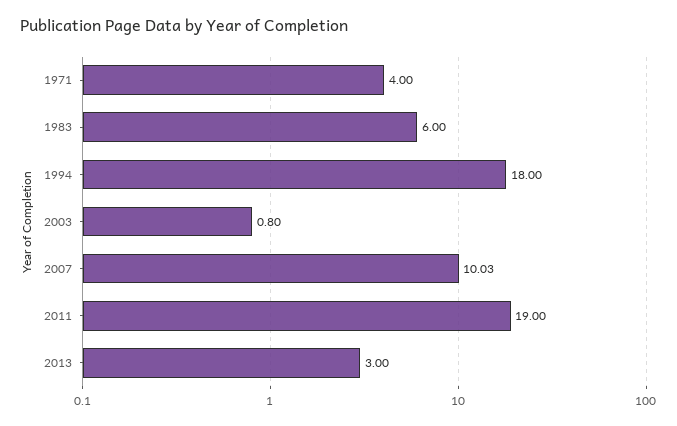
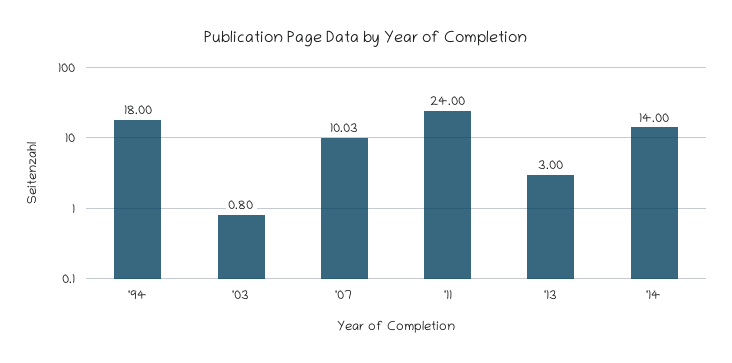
1971: 4 -> none
1983: 6 -> none
2011: 19 -> 24
'14: none -> 14

